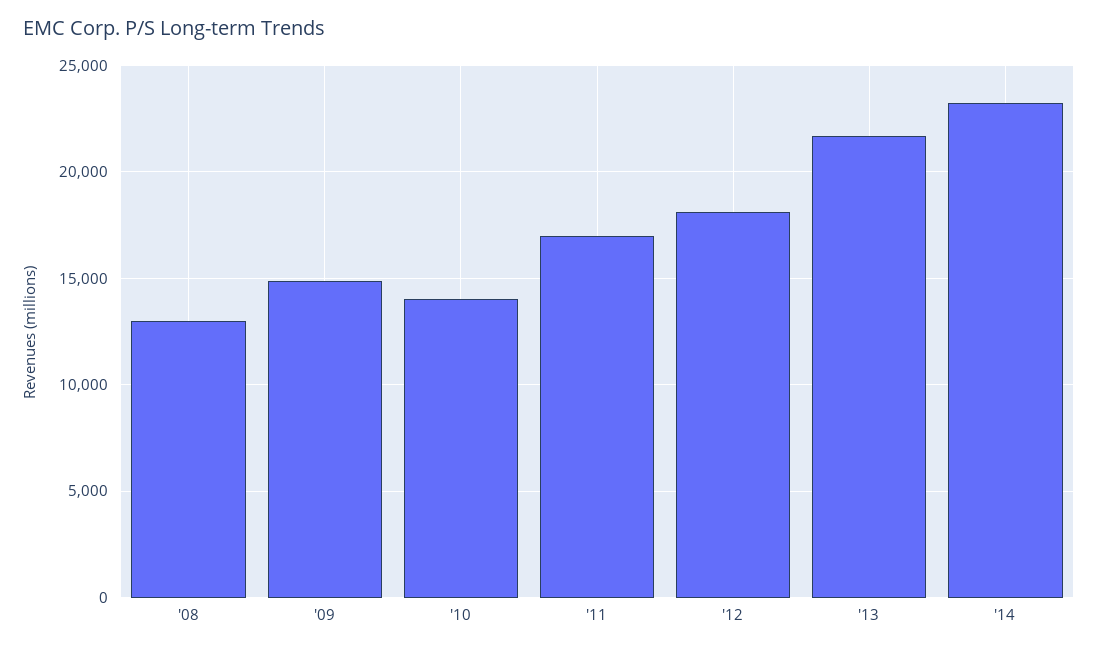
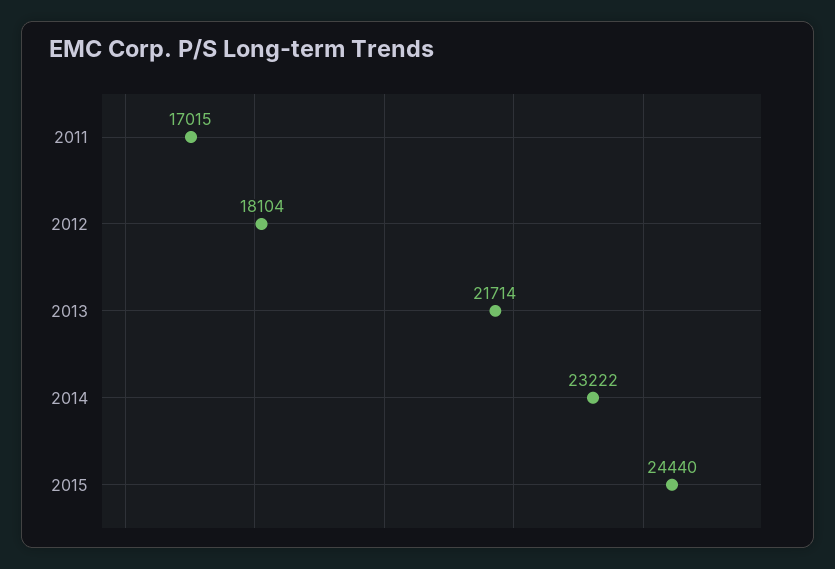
'08: 13000 -> none
'09: 15000 -> none
'10: 14000 -> none
2015: none -> 24440

